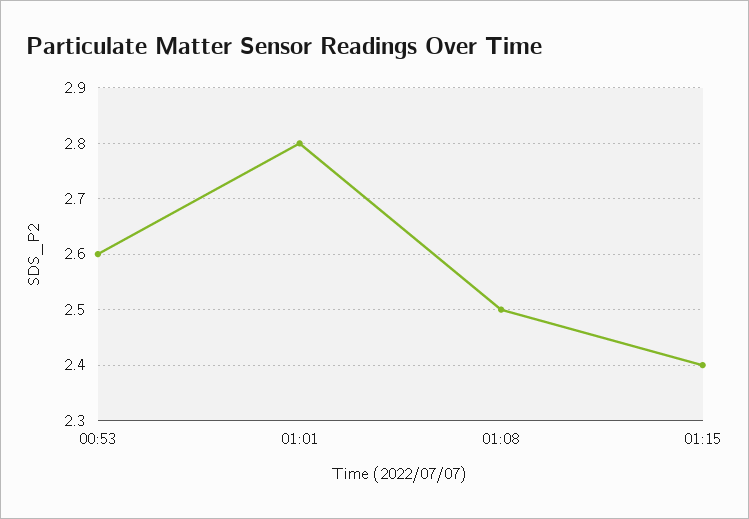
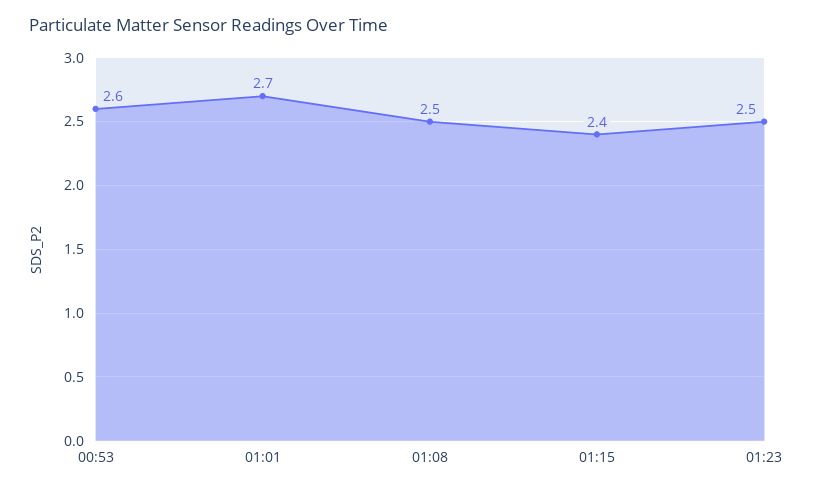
01:01: 2.8 -> 2.7
01:23: none -> 2.5

